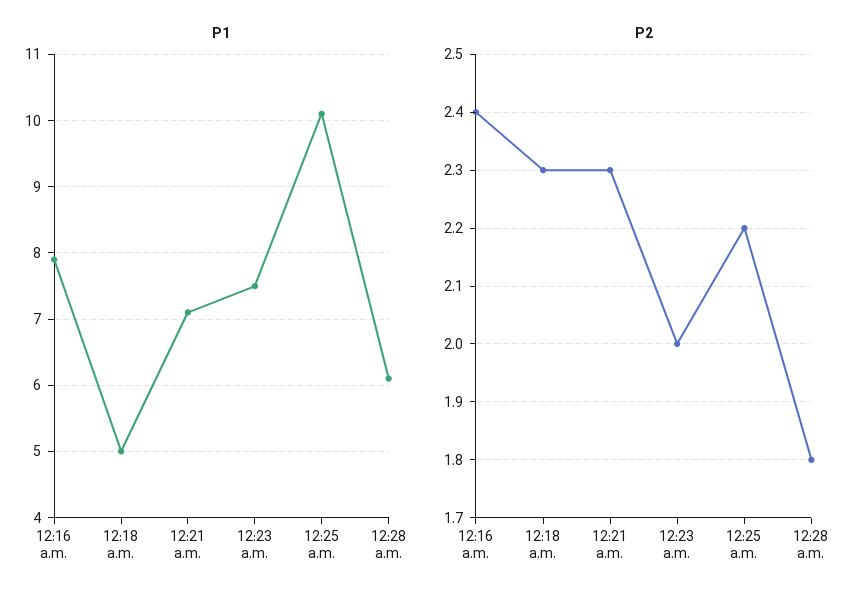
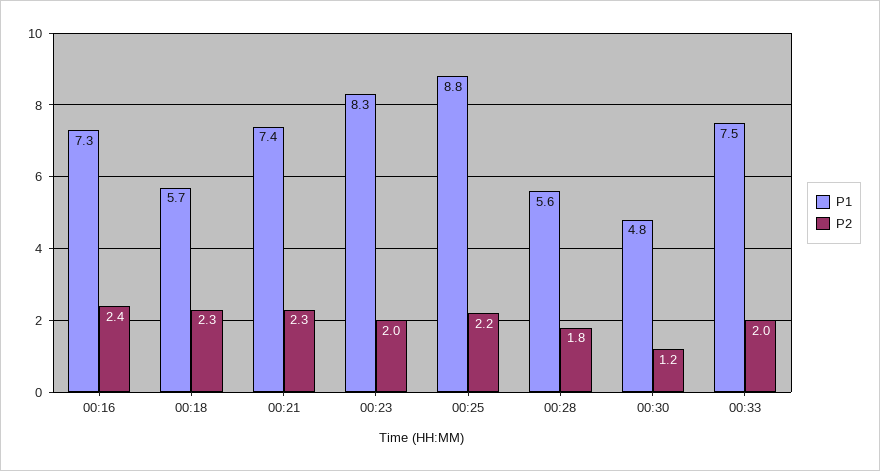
P1, 12:16 a.m.: 7.9 -> 7.3
P1, 12:18 a.m.: 5 -> 5.7
P1, 12:21 a.m.: 7.1 -> 7.4
P1, 12:23 a.m.: 7.5 -> 8.3
P1, 12:25 a.m.: 10.1 -> 8.8
P1, 12:28 a.m.: 6.1 -> 5.6
P1, 00:30: none -> 4.8
P2, 00:30: none -> 1.2
P1, 00:33: none -> 7.5
P2, 00:33: none -> 2

